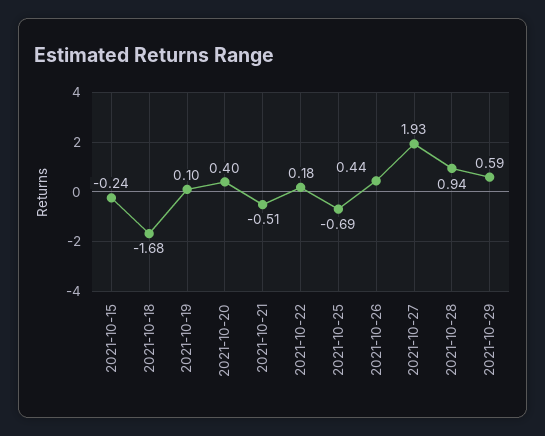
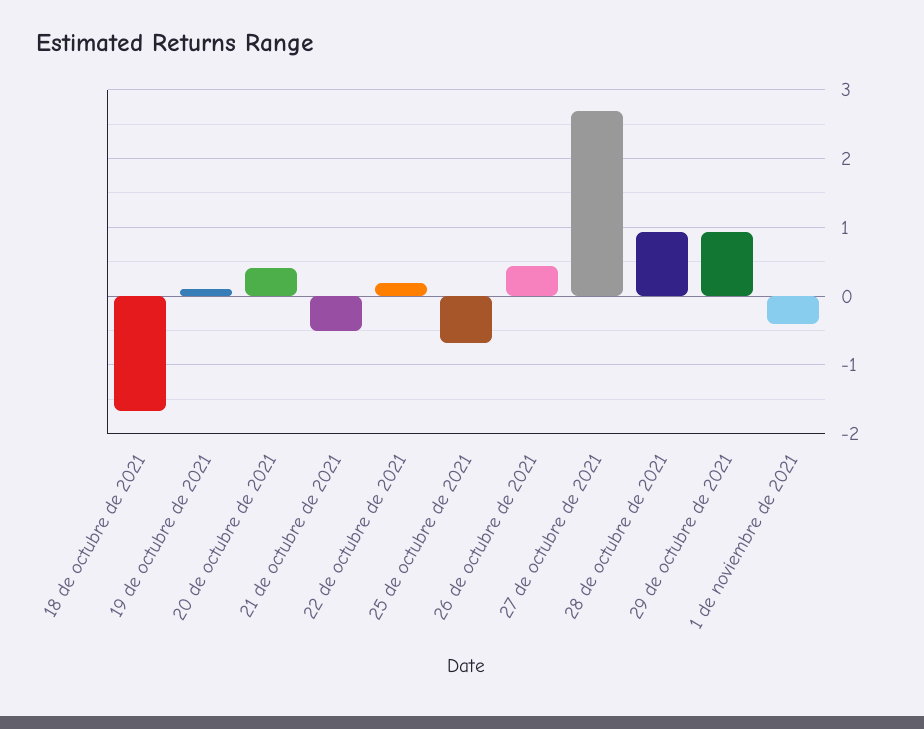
2021-10-15: -0.24 -> none
2021-10-27: 1.93 -> 2.7
2021-10-29: 0.59 -> 0.9
1 de noviembre de 2021: none -> -0.4

